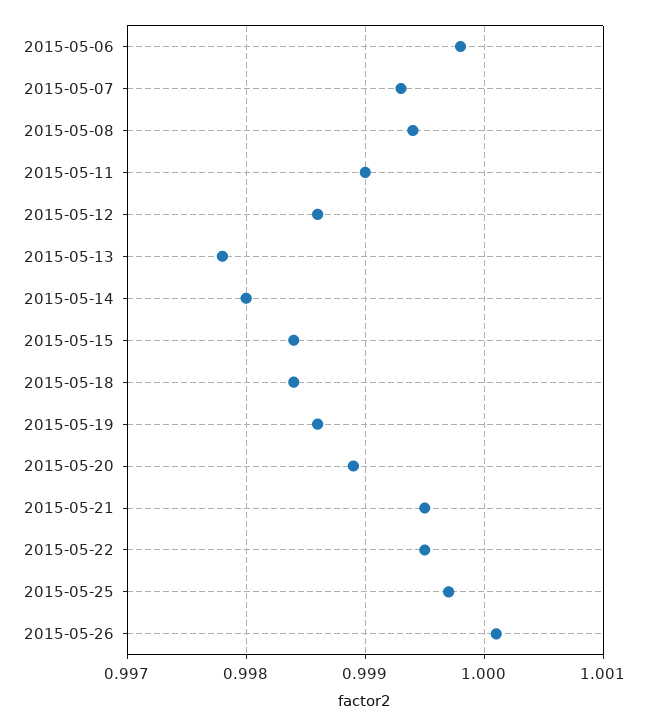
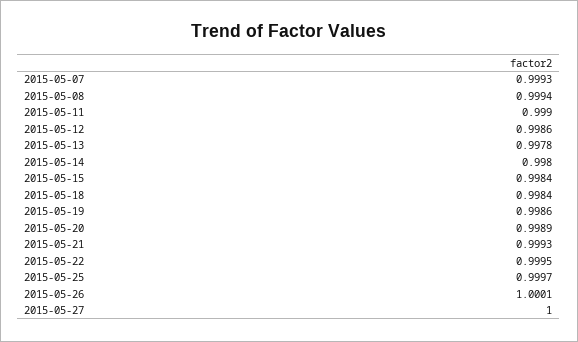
2015-05-06: 0.9998 -> none
2015-05-21: 0.9995 -> 0.9993
2015-05-27: none -> 1

